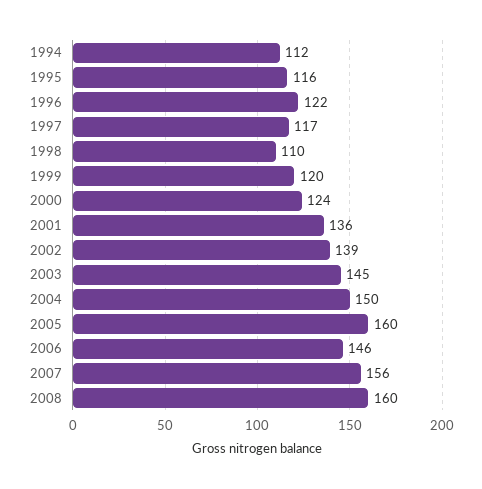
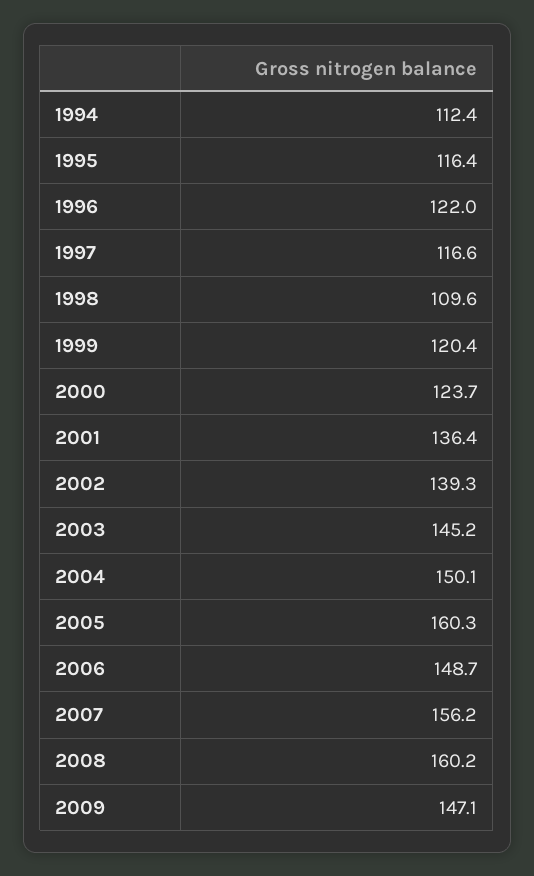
2006: 146 -> 148.7
2009: none -> 147.1

